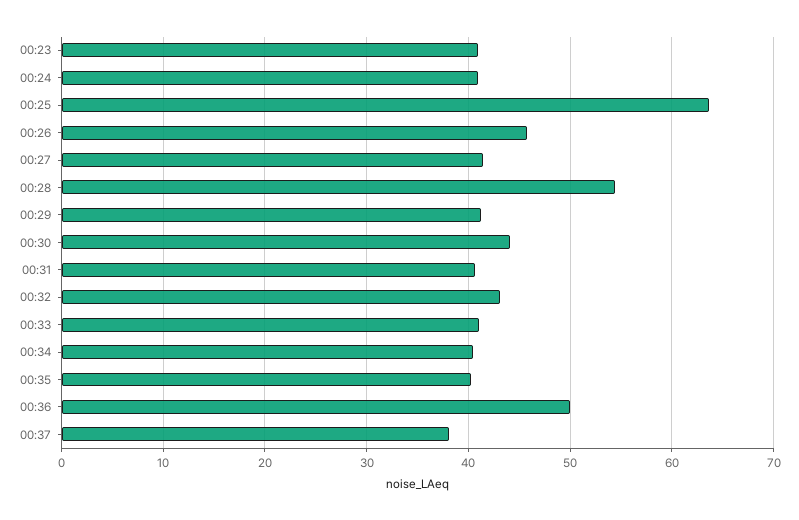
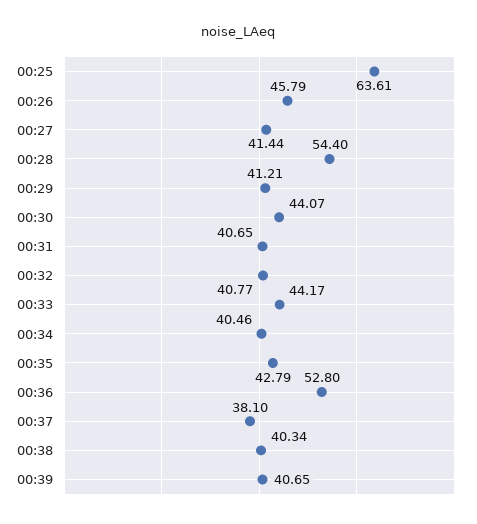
00:23: 41 -> none
00:24: 41 -> none
00:32: 43 -> 40.77
00:33: 41 -> 44.17
00:35: 40 -> 42.79
00:36: 50 -> 52.8
00:38: none -> 40.34
00:39: none -> 40.65

